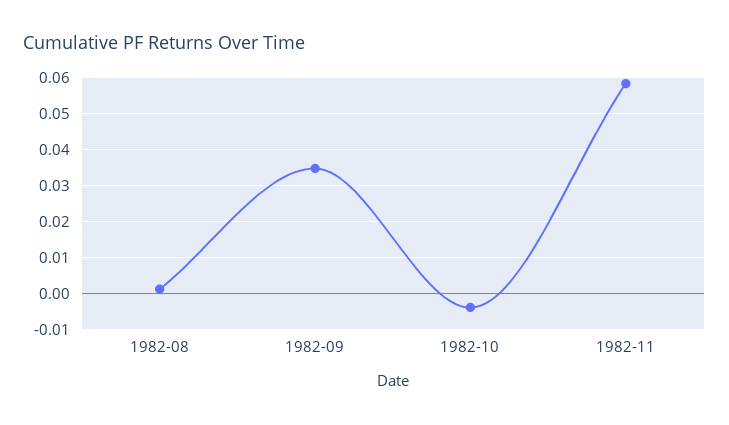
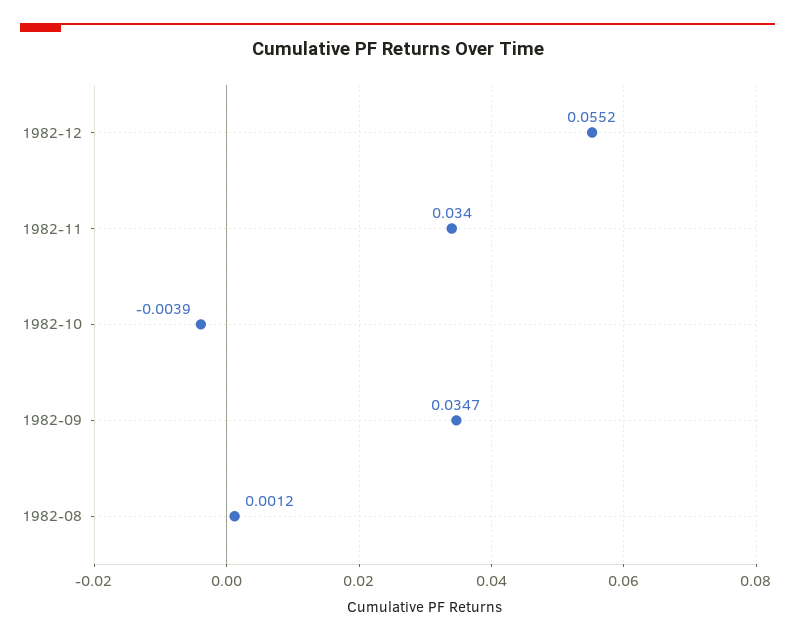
1982-11: 0.058 -> 0.034
1982-12: none -> 0.0552

